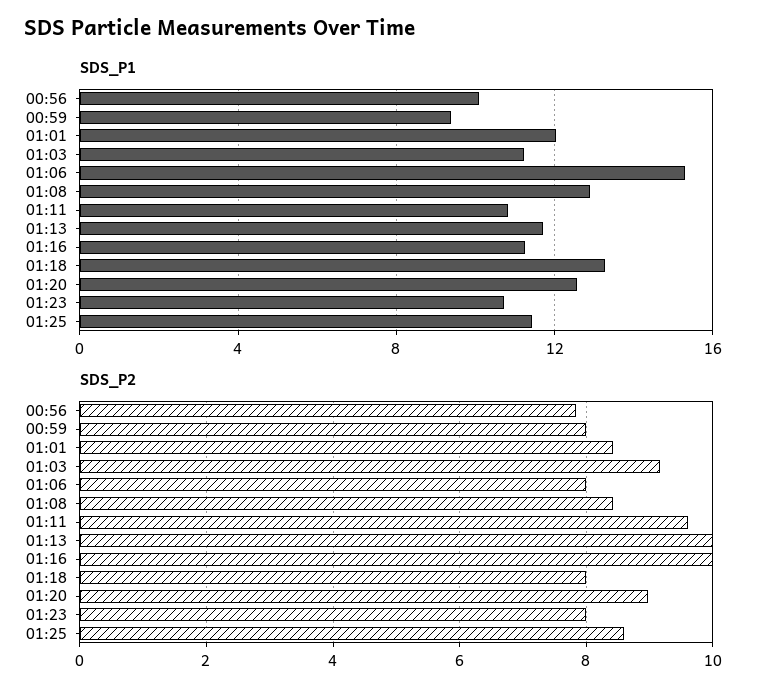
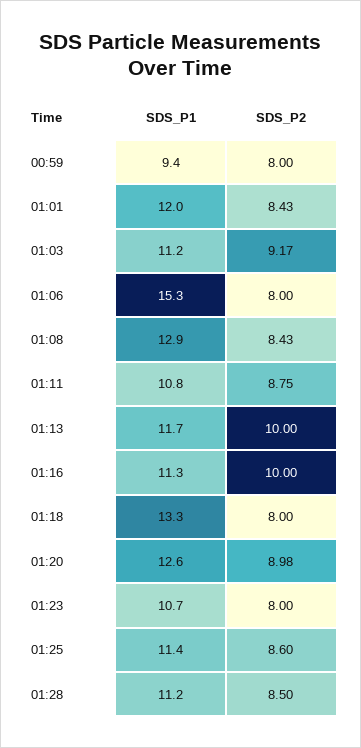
SDS_P1, 00:56: 10 -> none
SDS_P2, 00:56: 7.8 -> none
SDS_P2, 01:11: 9.6 -> 8.75
SDS_P1, 01:28: none -> 11.2
SDS_P2, 01:28: none -> 8.5

